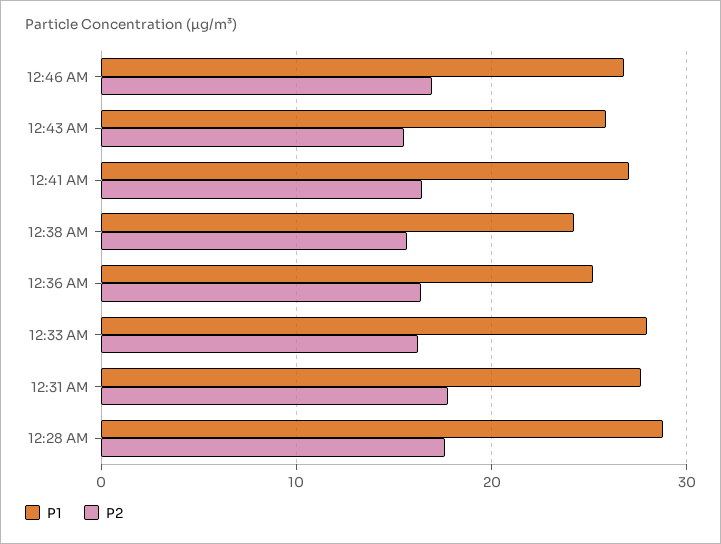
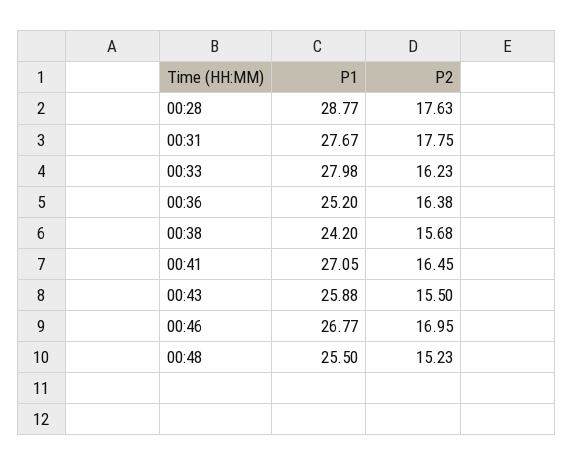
P1, 00:48: none -> 25.5
P2, 00:48: none -> 15.23

